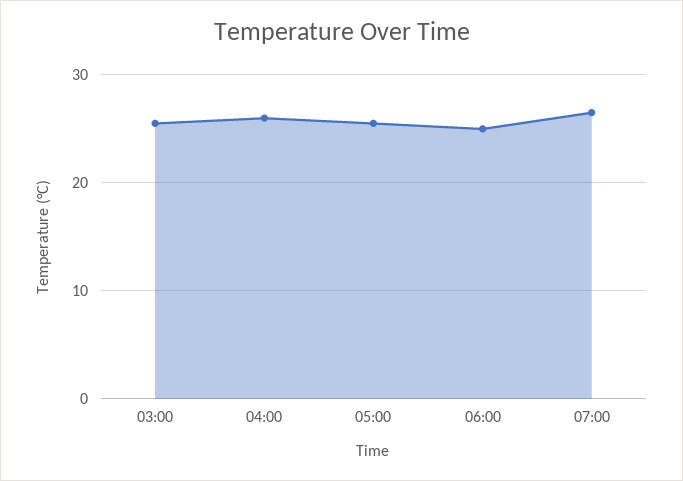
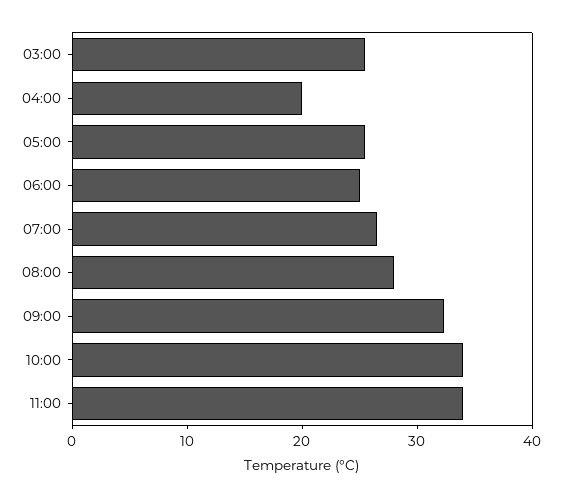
04:00: 26 -> 20
08:00: none -> 28
09:00: none -> 32
10:00: none -> 34
11:00: none -> 34

